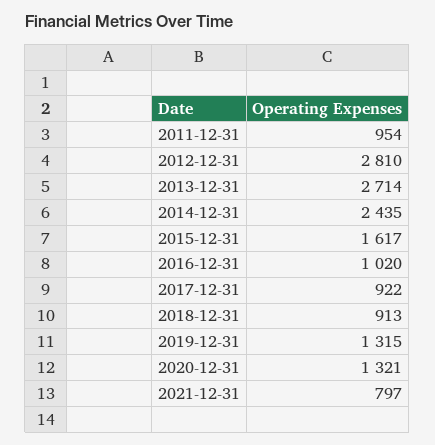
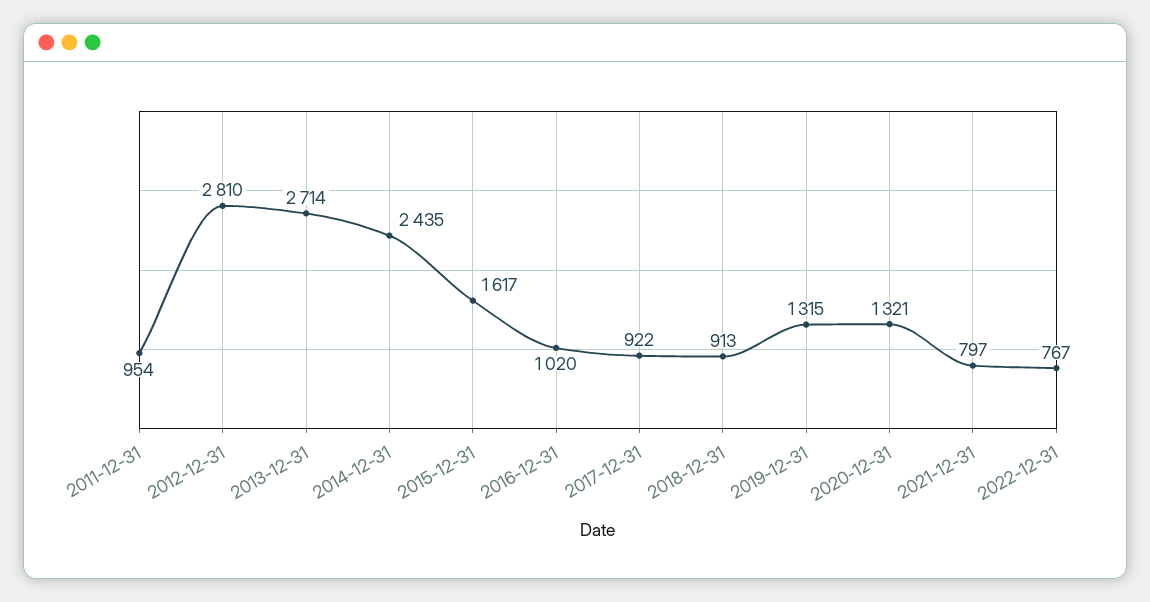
2022-12-31: none -> 767

